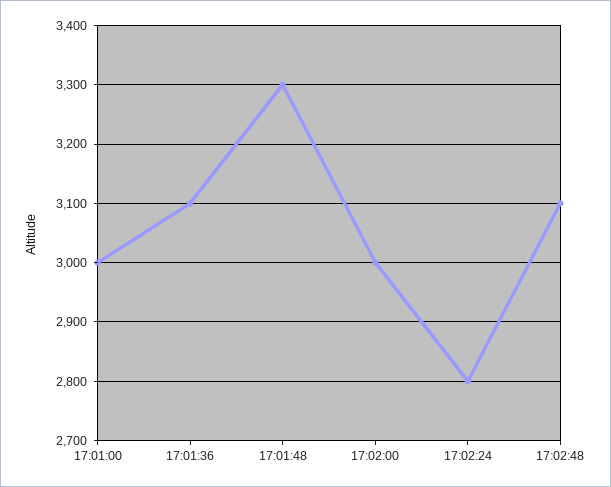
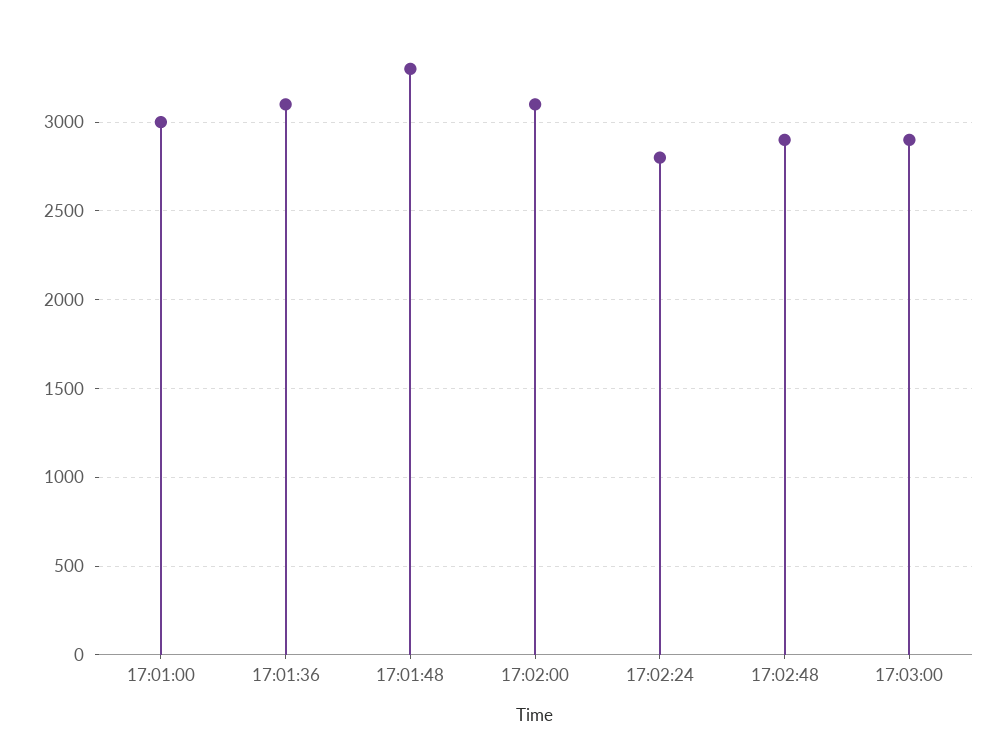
17:02:00: 3000 -> 3100
17:02:48: 3100 -> 2900
17:03:00: none -> 2900

